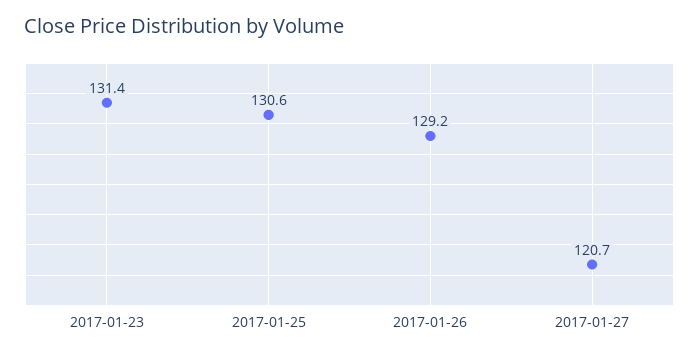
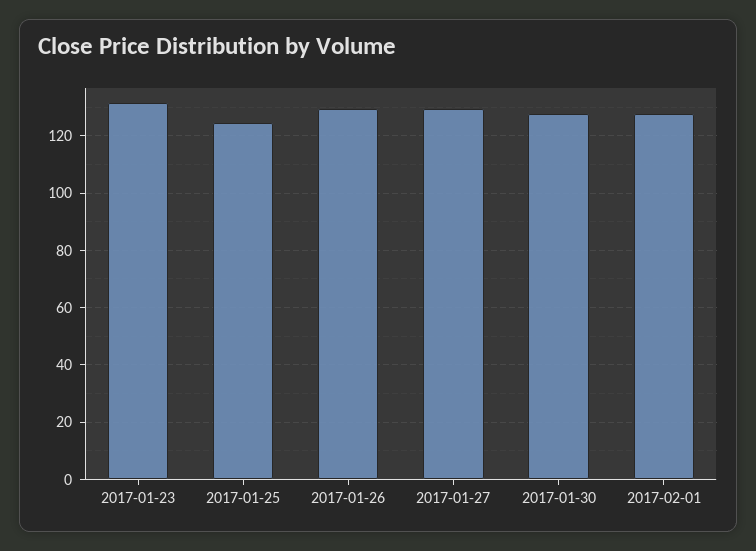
2017-01-25: 130.6 -> 125
2017-01-27: 120.7 -> 130
2017-01-30: none -> 127.5
2017-02-01: none -> 127.5

